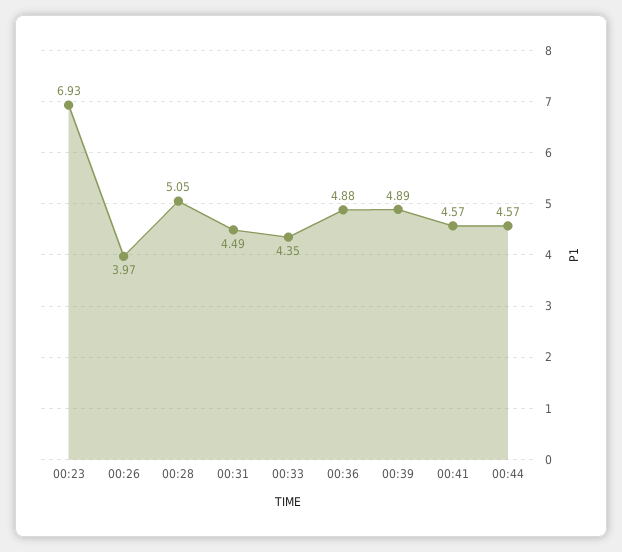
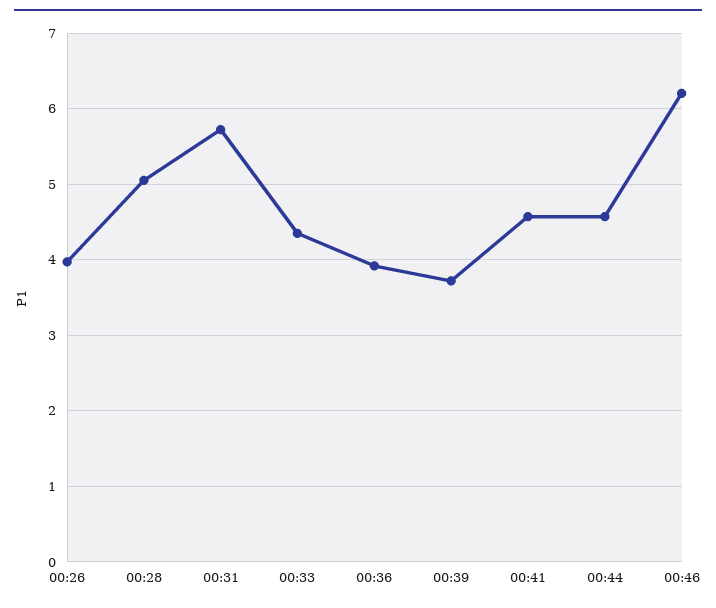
00:23: 6.93 -> none
00:31: 4.49 -> 5.7
00:36: 4.88 -> 3.9
00:39: 4.89 -> 3.7
00:46: none -> 6.2

